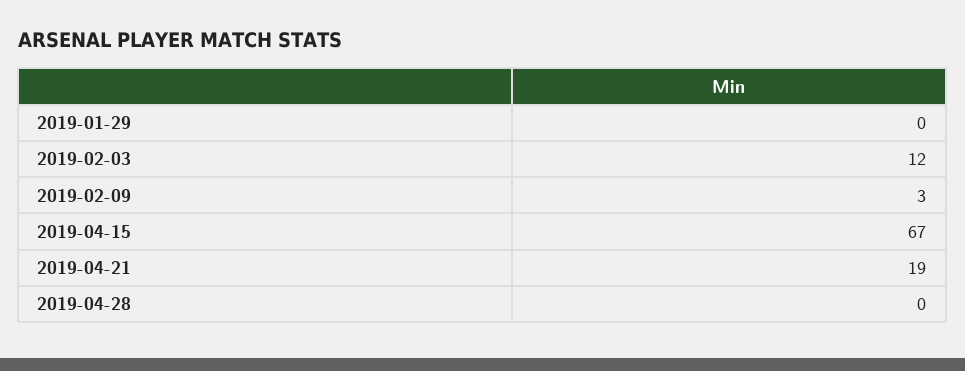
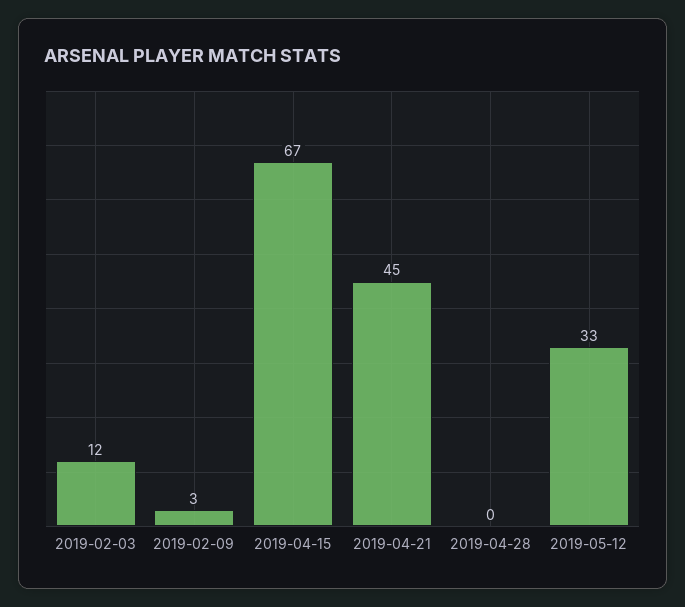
2019-01-29: 0 -> none
2019-04-21: 19 -> 45
2019-05-12: none -> 33

